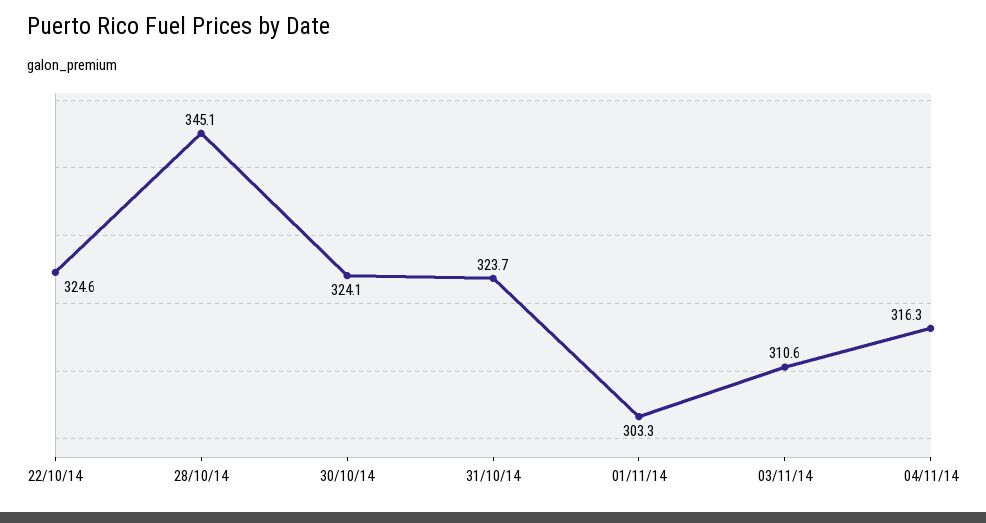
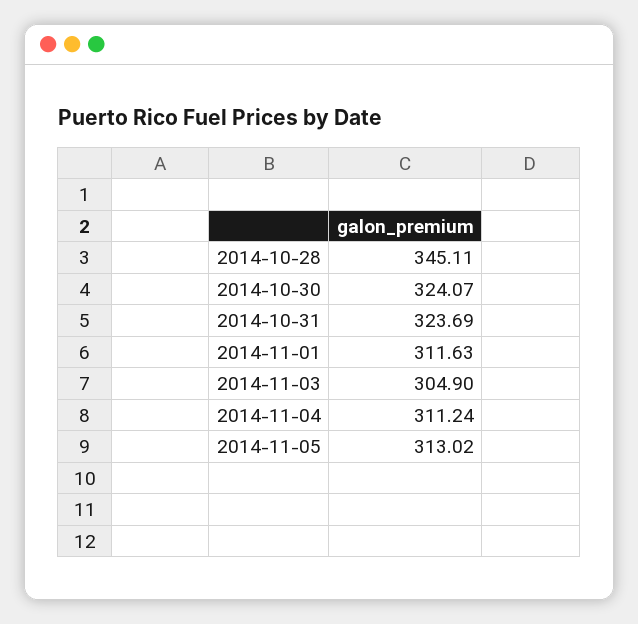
22/10/14: 324.6 -> none
01/11/14: 303.3 -> 311.63
03/11/14: 310.6 -> 304.9
04/11/14: 316.3 -> 311.24
2014-11-05: none -> 313.02

